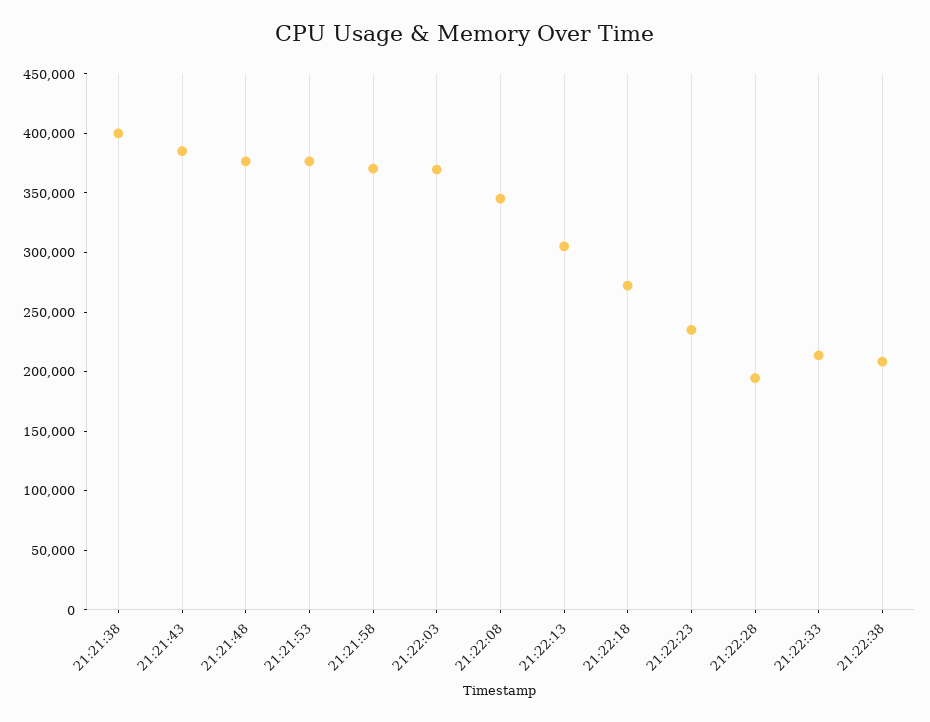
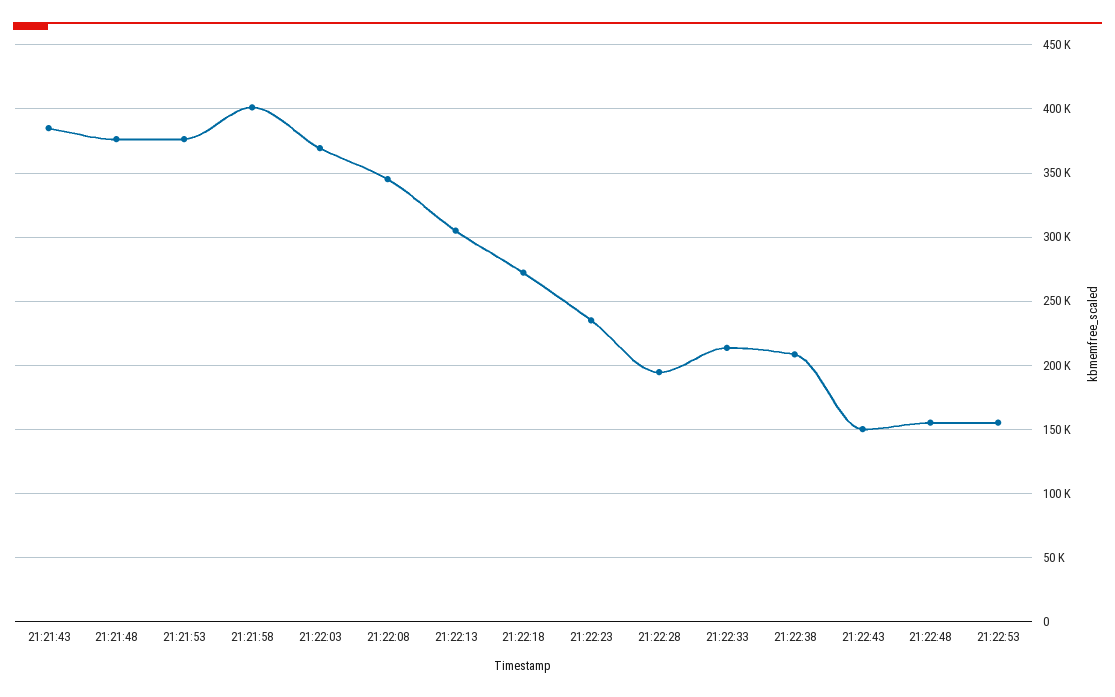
21:21:38: 400000 -> none
21:21:58: 370000 -> 400000
21:22:43: none -> 150000
21:22:48: none -> 155000
21:22:53: none -> 155000

